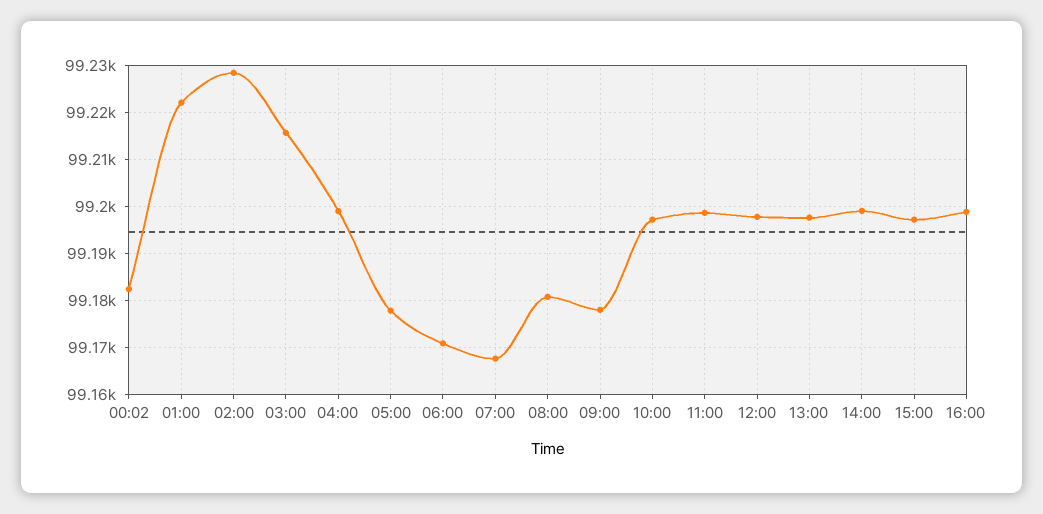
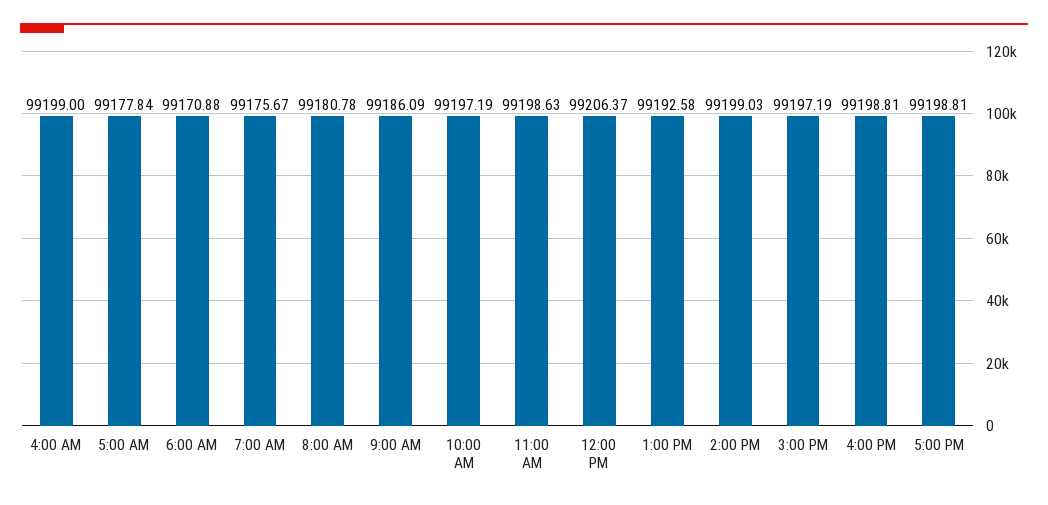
00:02: 99182 -> none
01:00: 99222 -> none
02:00: 99228 -> none
03:00: 99216 -> none
07:00: 99168 -> 99175.67
09:00: 99178 -> 99186.09
12:00: 99198 -> 99206.37
13:00: 99198 -> 99192.58
5:00 PM: none -> 99198.81

